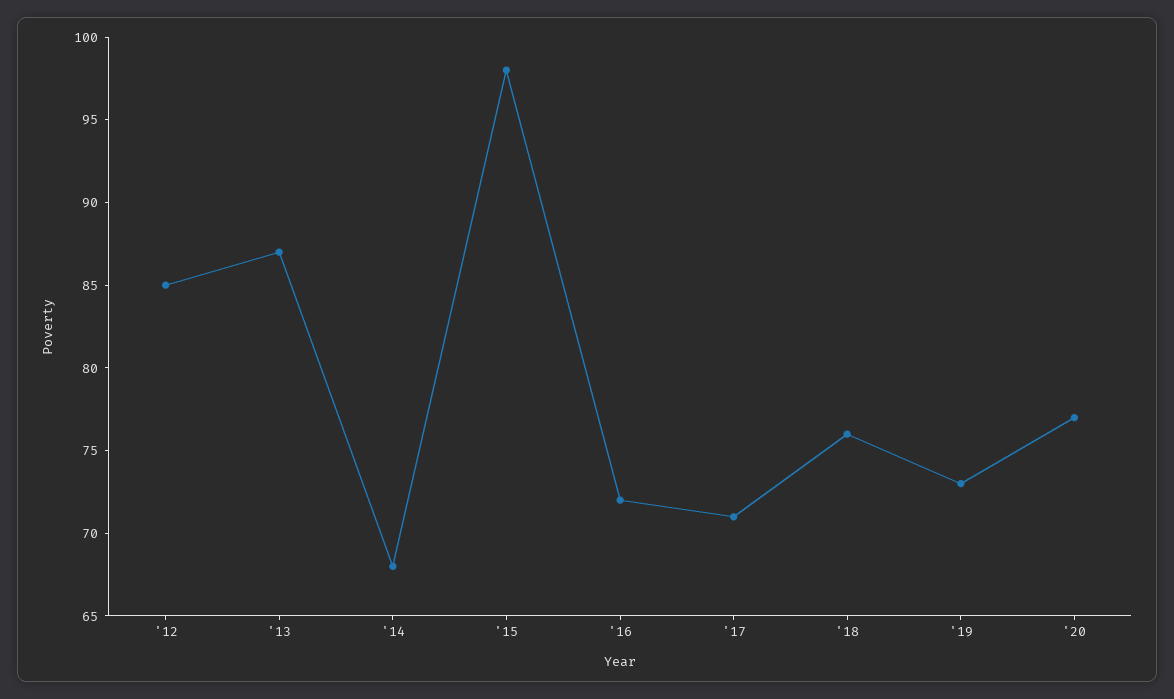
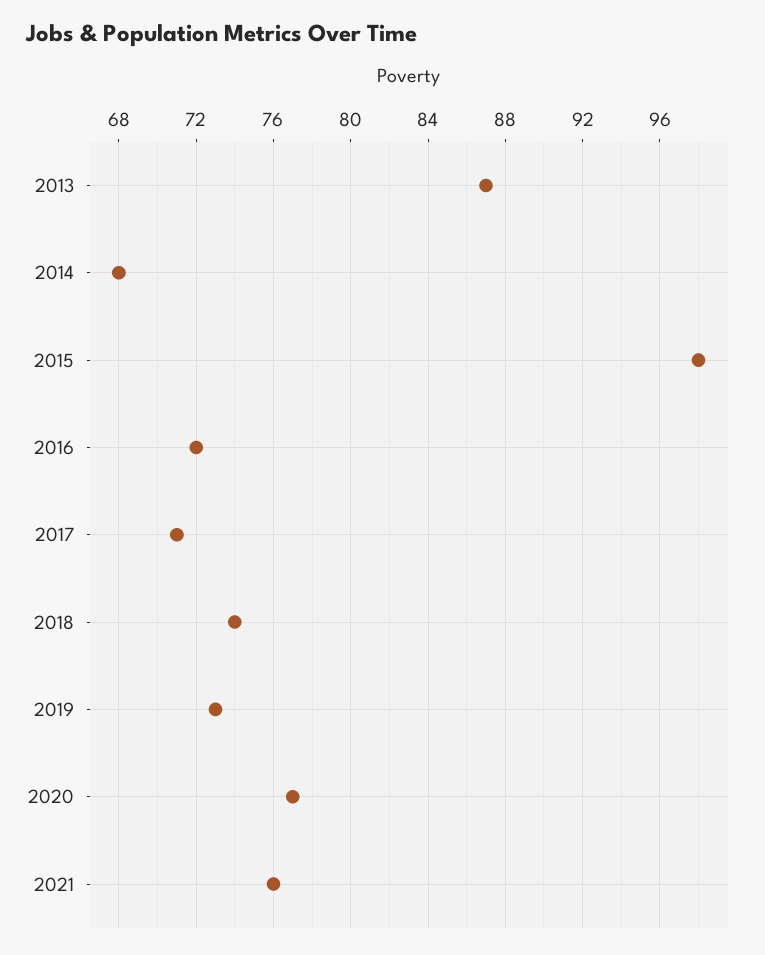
'12: 85 -> none
'18: 76 -> 74
2021: none -> 76

